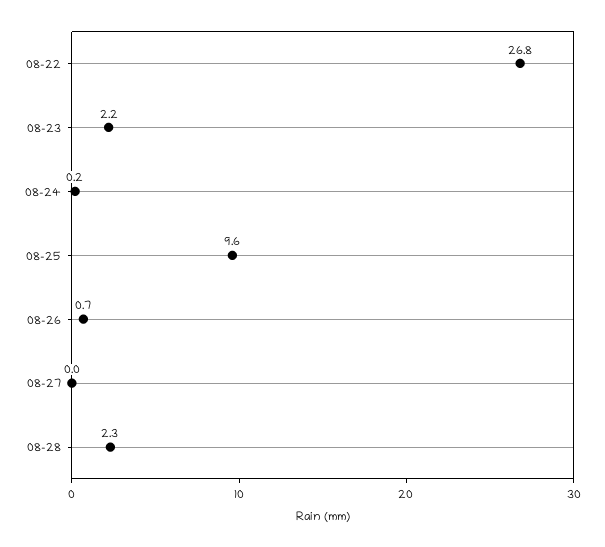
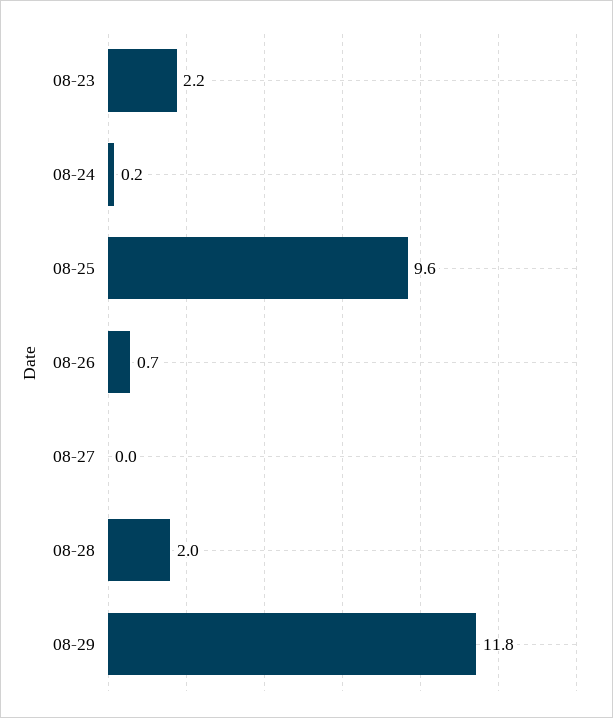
08-22: 26.8 -> none
08-28: 2.3 -> 2
08-29: none -> 11.8

